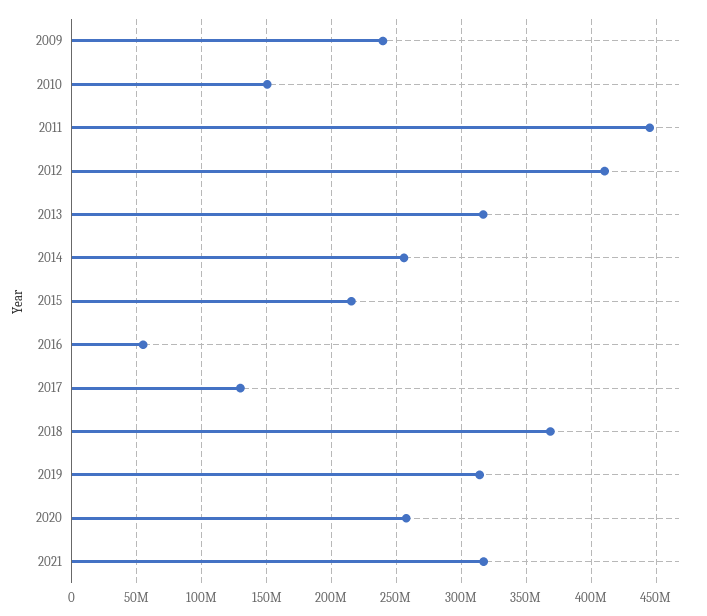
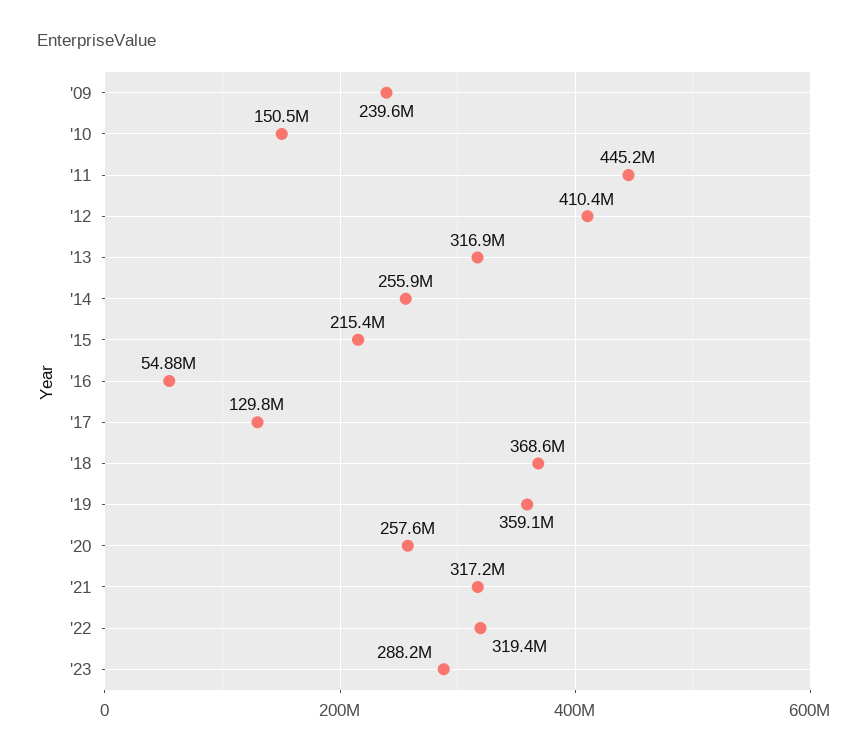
2019: 315000000 -> 359100000
'22: none -> 319400000
'23: none -> 288200000

